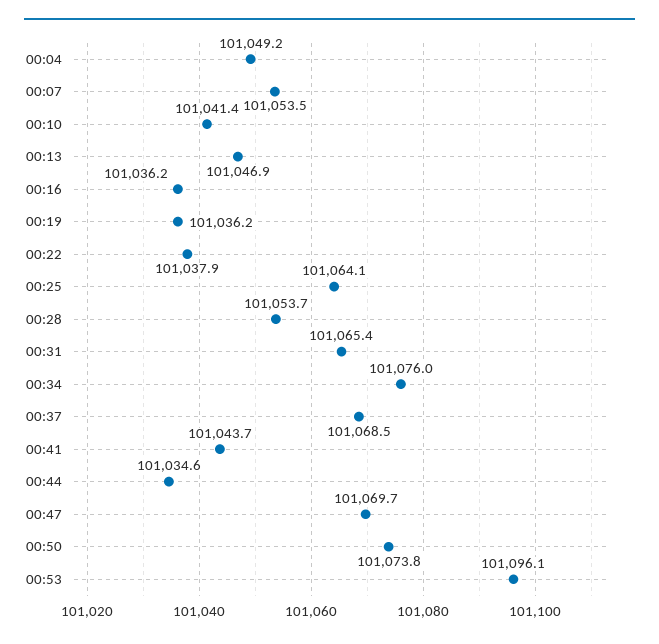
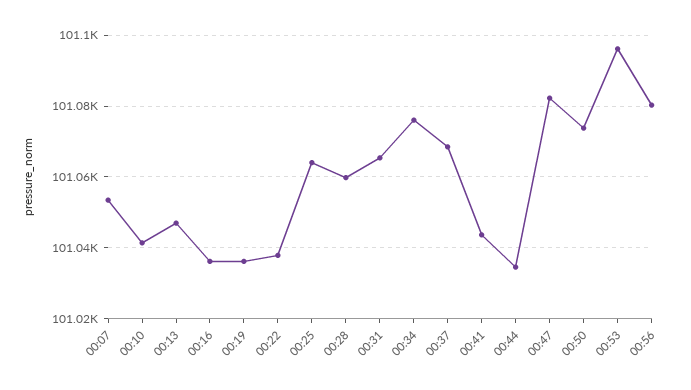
00:04: 101049.2 -> none
00:28: 101053.7 -> 101060
00:47: 101069.7 -> 101082
00:56: none -> 101080

